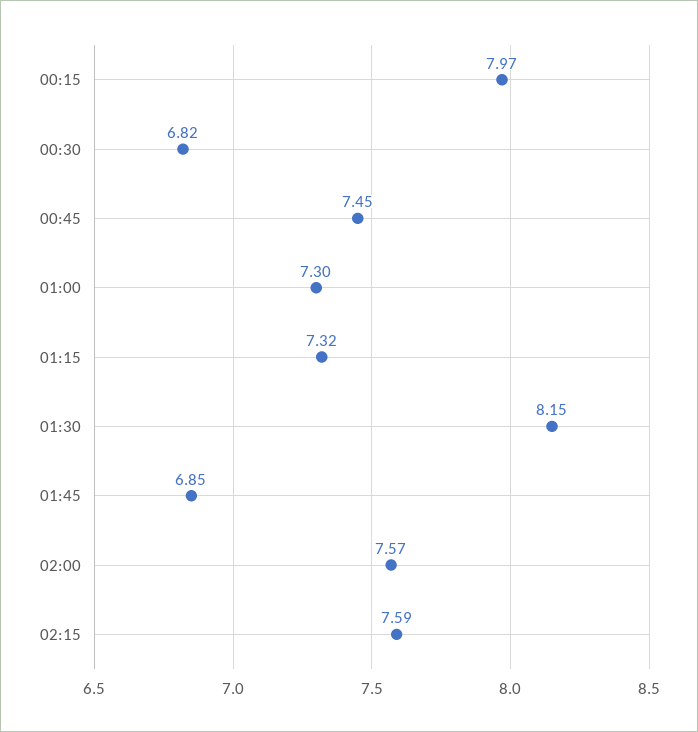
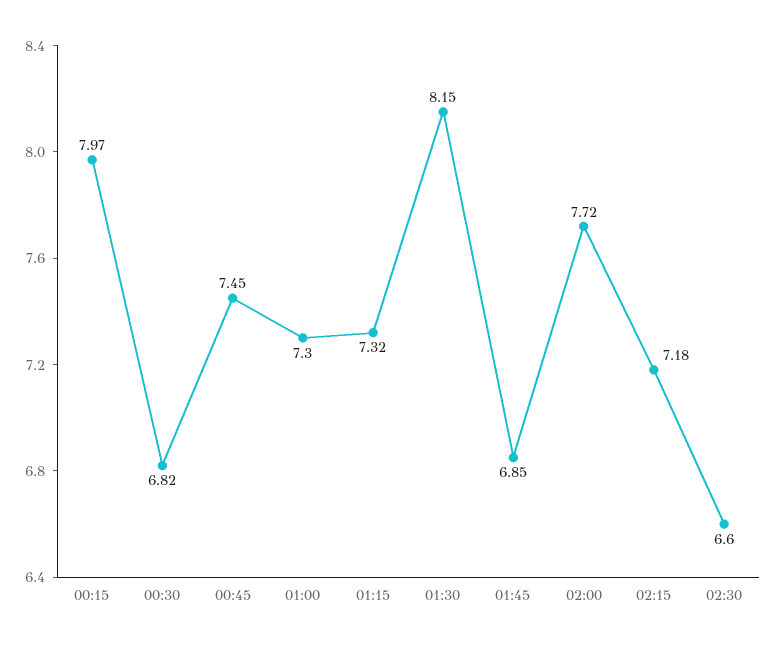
02:00: 7.57 -> 7.72
02:15: 7.59 -> 7.18
02:30: none -> 6.6

